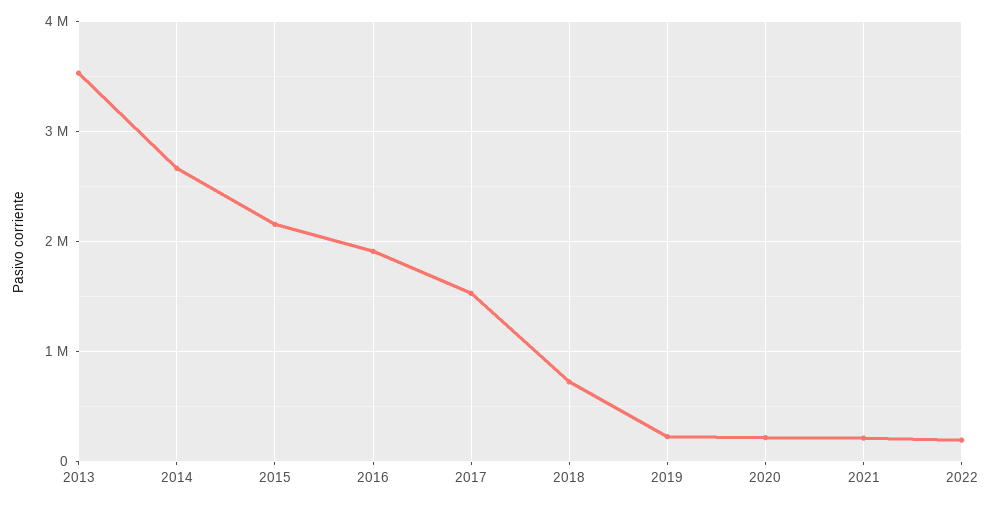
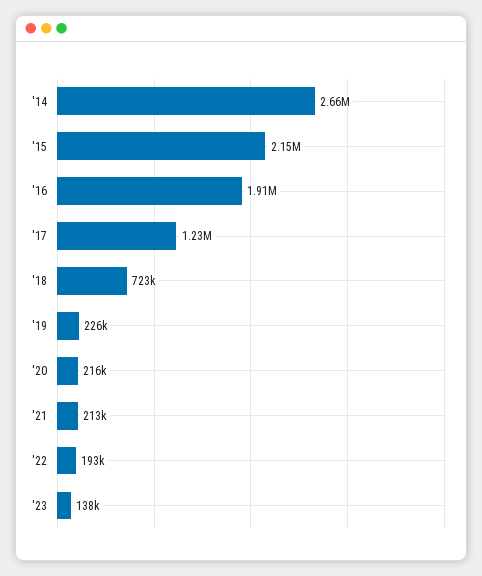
2013: 3500000 -> none
2017: 1500000 -> 1230000
'23: none -> 138000

